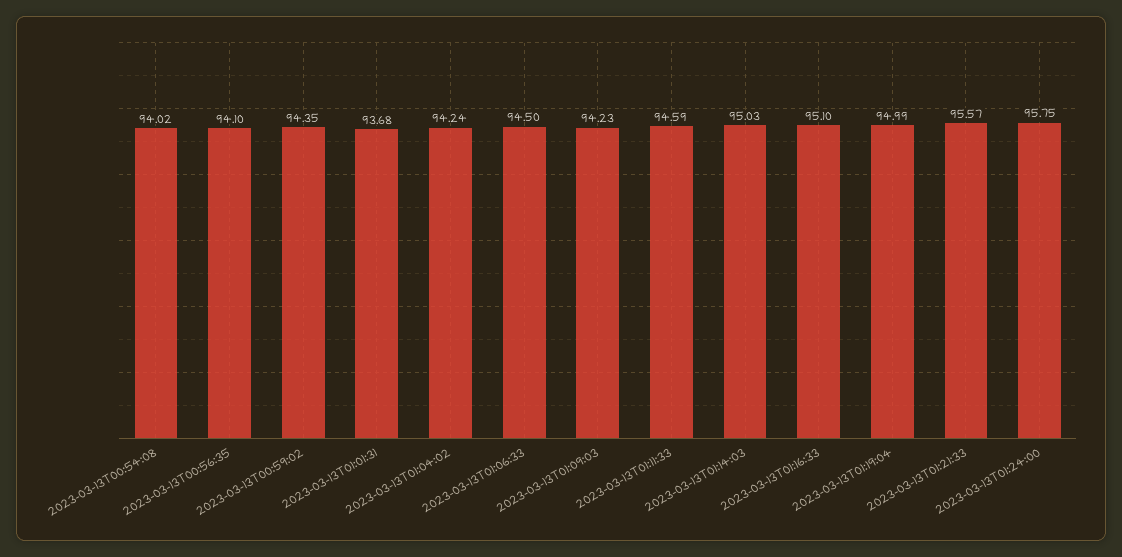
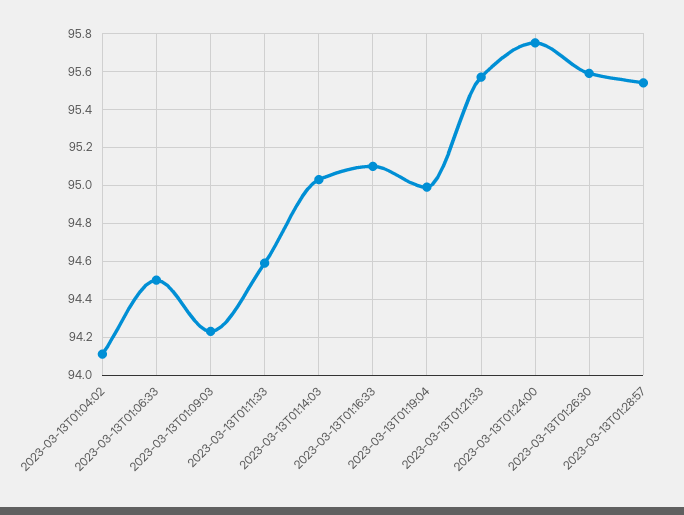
2023-03-13T00:54:08: 94.02 -> none
2023-03-13T00:56:35: 94.1 -> none
2023-03-13T00:59:02: 94.35 -> none
2023-03-13T01:01:31: 93.68 -> none
2023-03-13T01:04:02: 94.24 -> 94.1
2023-03-13T01:26:30: none -> 95.6
2023-03-13T01:28:57: none -> 95.55

